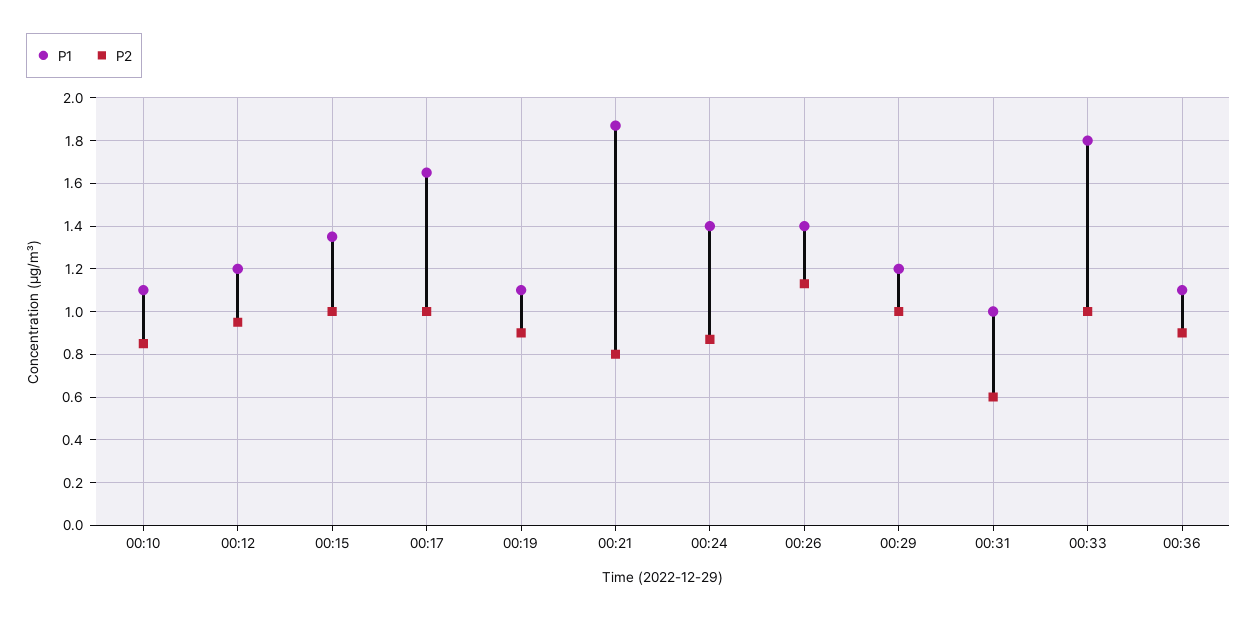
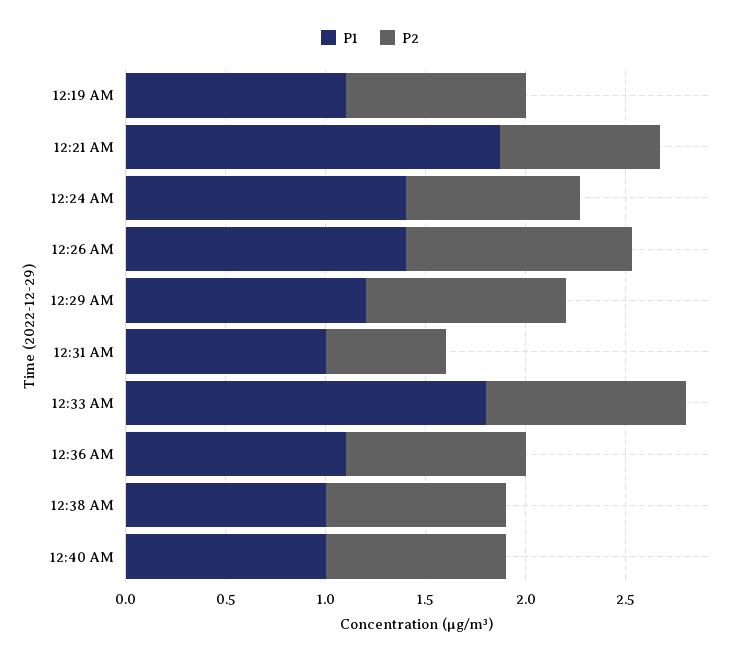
P1, 00:10: 1.1 -> none
P2, 00:10: 0.85 -> none
P1, 00:12: 1.2 -> none
P2, 00:12: 0.95 -> none
P1, 00:15: 1.35 -> none
P2, 00:15: 1 -> none
P1, 00:17: 1.65 -> none
P2, 00:17: 1 -> none
P1, 12:38 AM: none -> 1
P2, 12:38 AM: none -> 0.9
P1, 12:40 AM: none -> 1
P2, 12:40 AM: none -> 0.9

